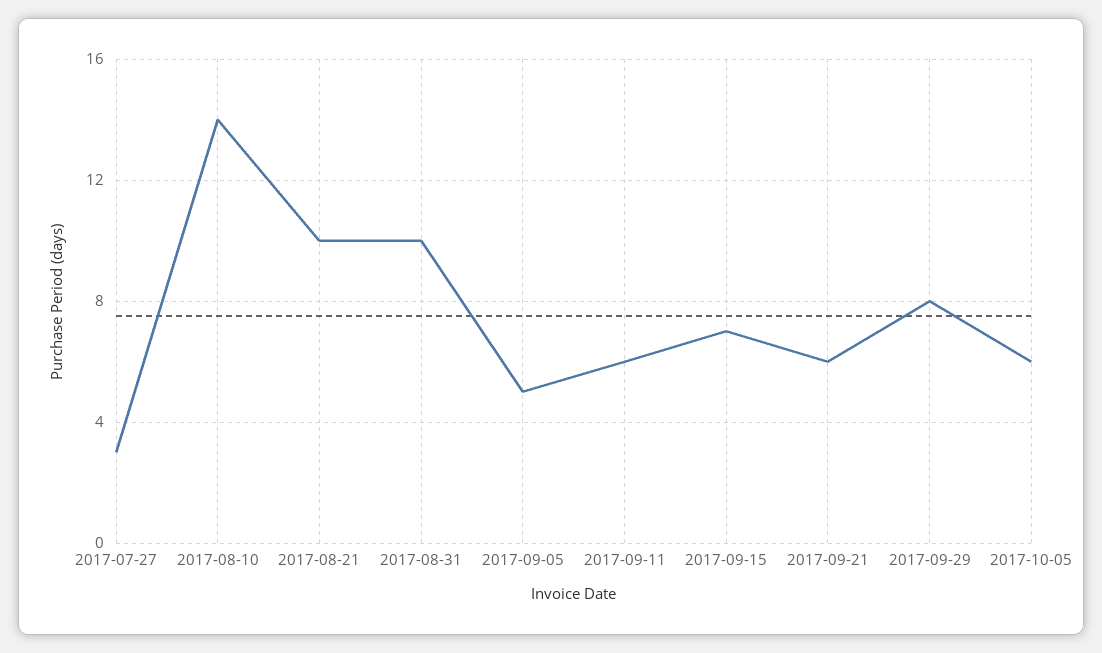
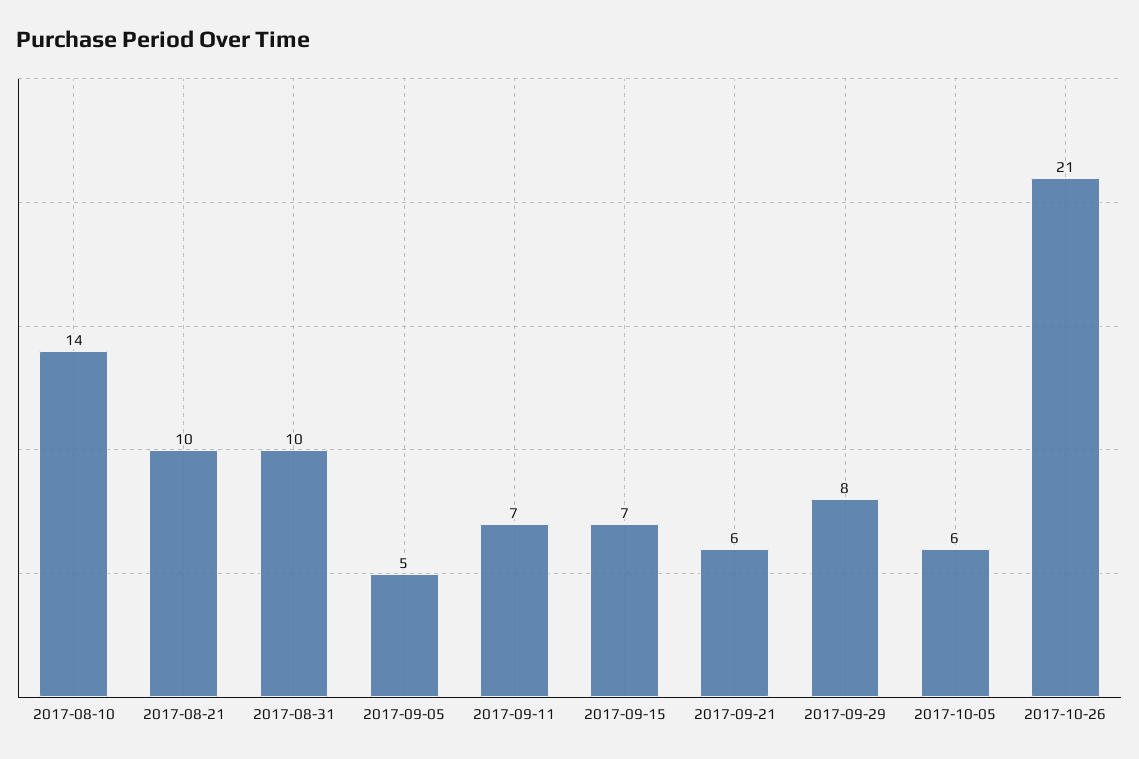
2017-07-27: 3 -> none
2017-09-11: 6 -> 7
2017-10-26: none -> 21

